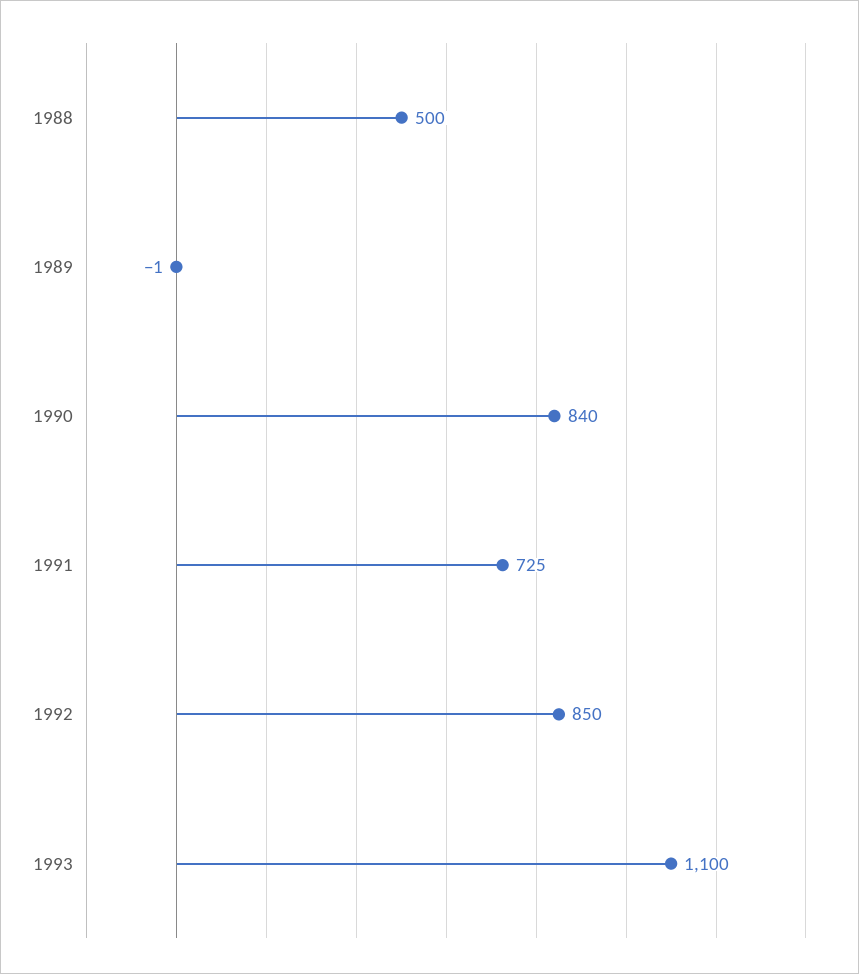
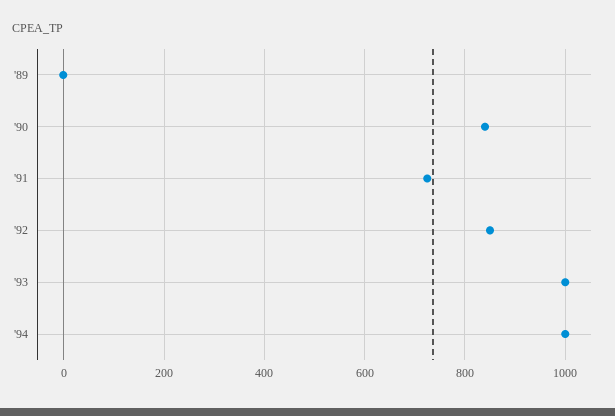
1988: 500 -> none
1993: 1100 -> 1000
'94: none -> 1000

